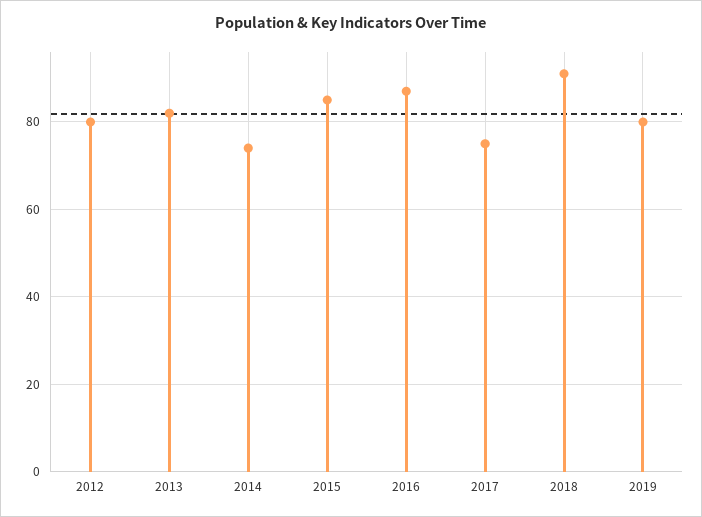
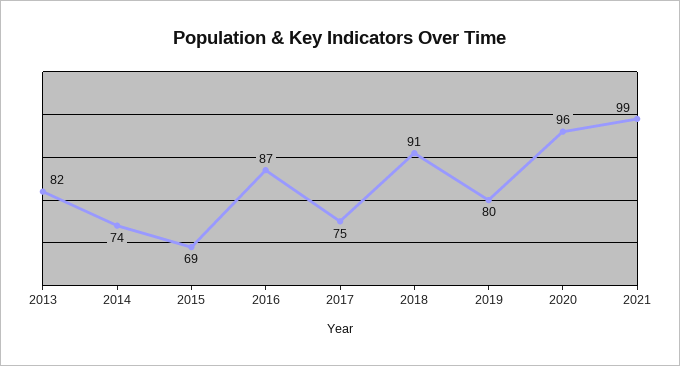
2012: 80 -> none
2015: 85 -> 69
2020: none -> 96
2021: none -> 99

